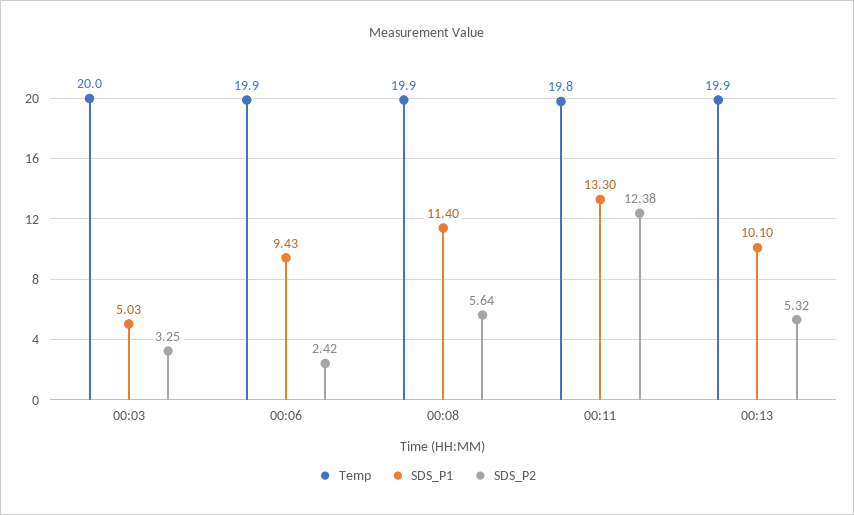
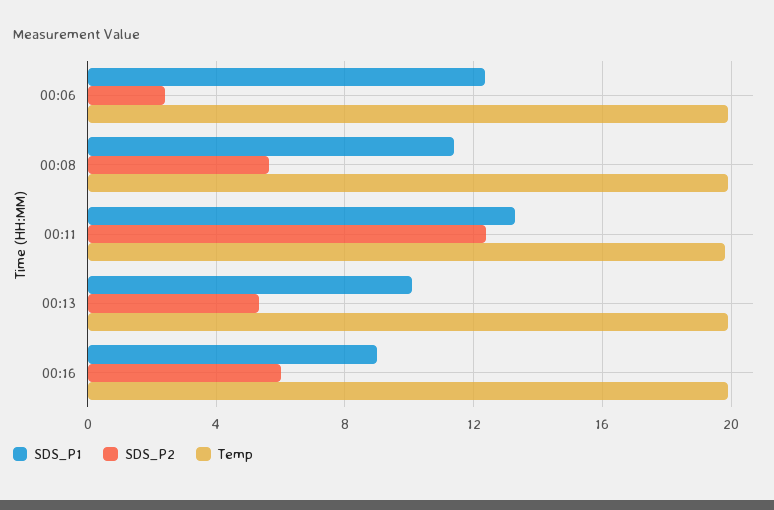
Temp, 00:03: 20 -> none
SDS_P1, 00:03: 5.03 -> none
SDS_P2, 00:03: 3.25 -> none
SDS_P1, 00:06: 9.43 -> 12.5
SDS_P1, 00:16: none -> 9
SDS_P2, 00:16: none -> 6
Temp, 00:16: none -> 20

